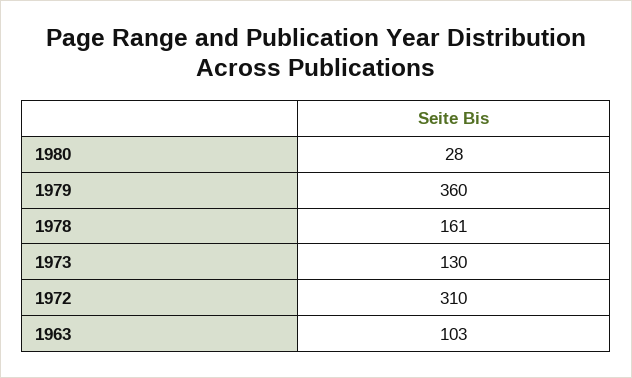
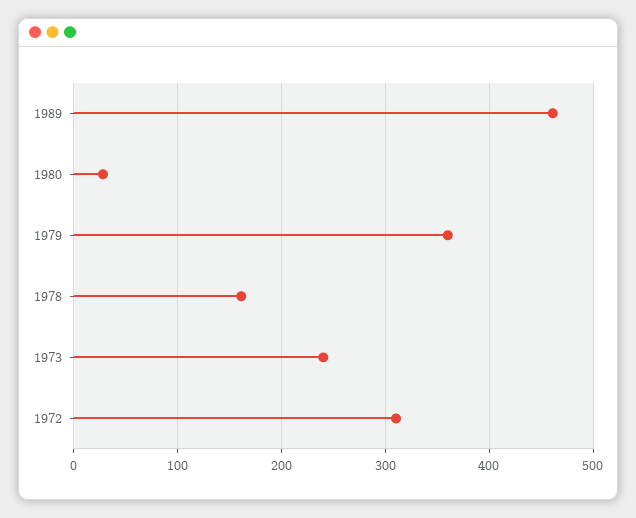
1973: 130 -> 240
1963: 103 -> none
1989: none -> 460

